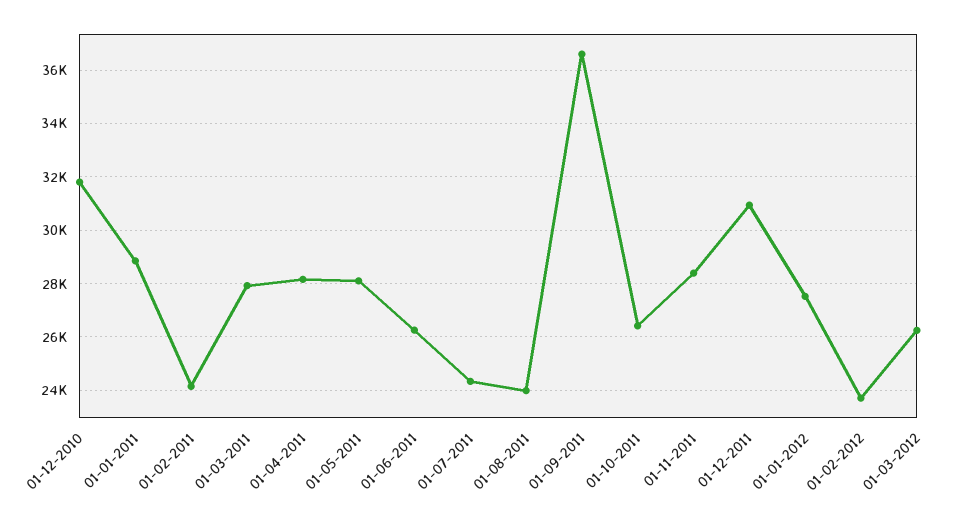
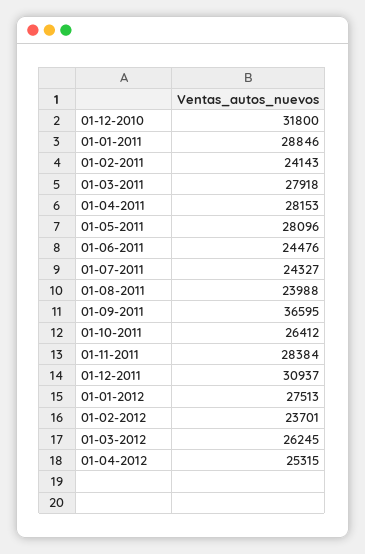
01-06-2011: 26250 -> 24476
01-04-2012: none -> 25315

